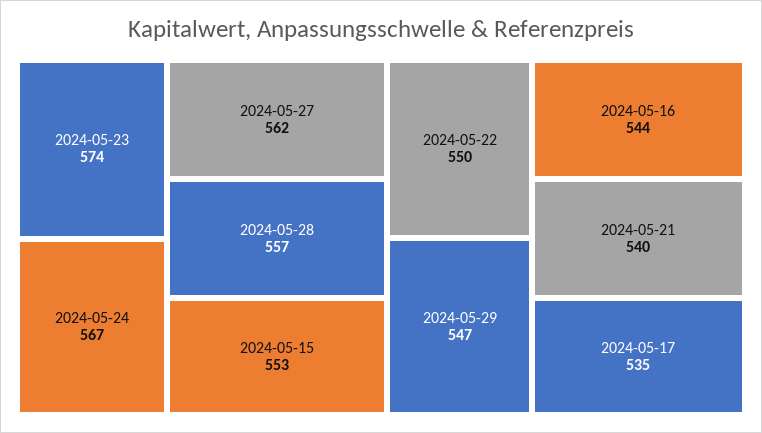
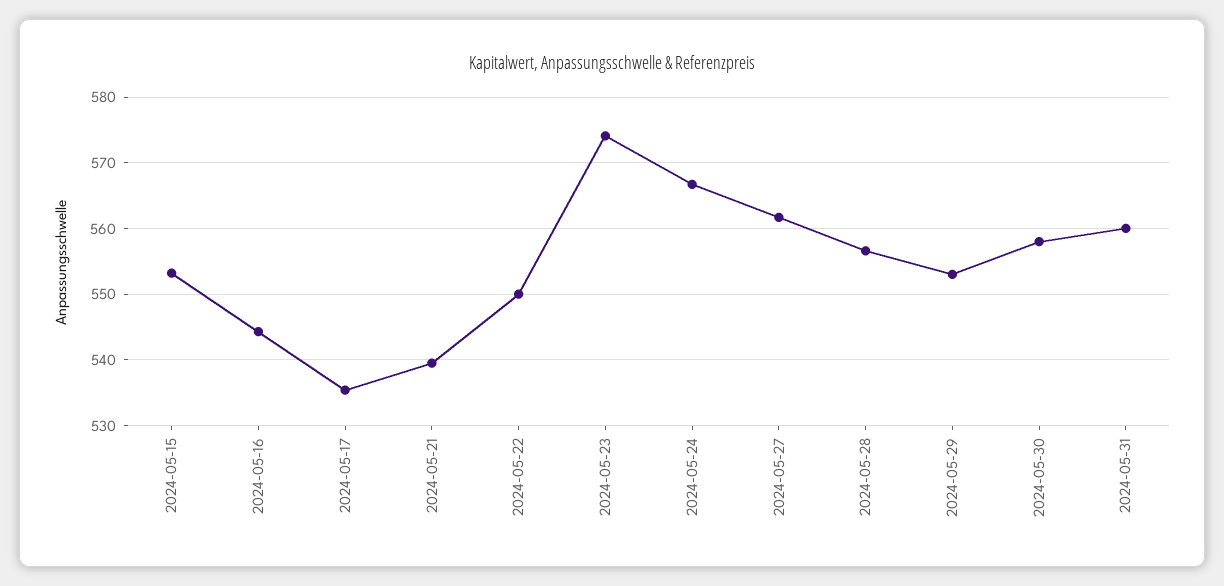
2024-05-29: 547 -> 553
2024-05-30: none -> 558
2024-05-31: none -> 560

